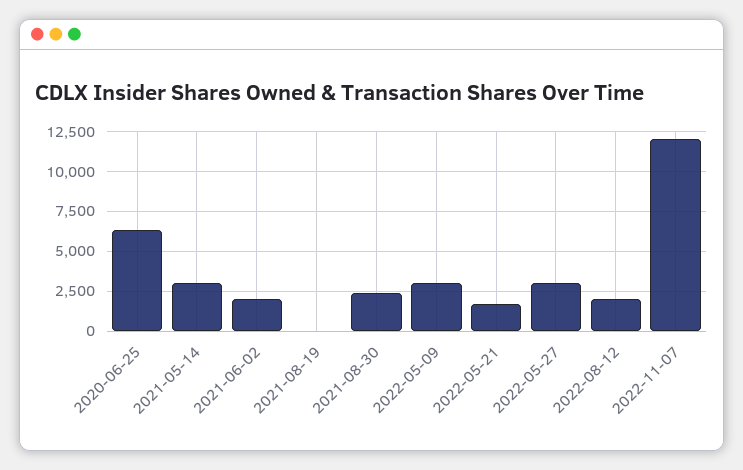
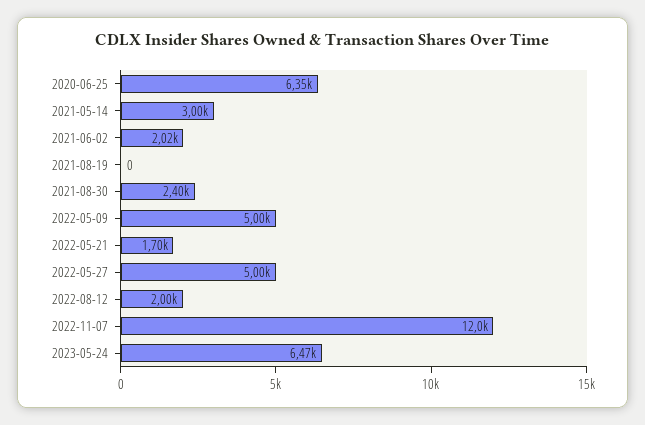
2022-05-09: 3000 -> 5000
2022-05-27: 3000 -> 5000
2023-05-24: none -> 6470

